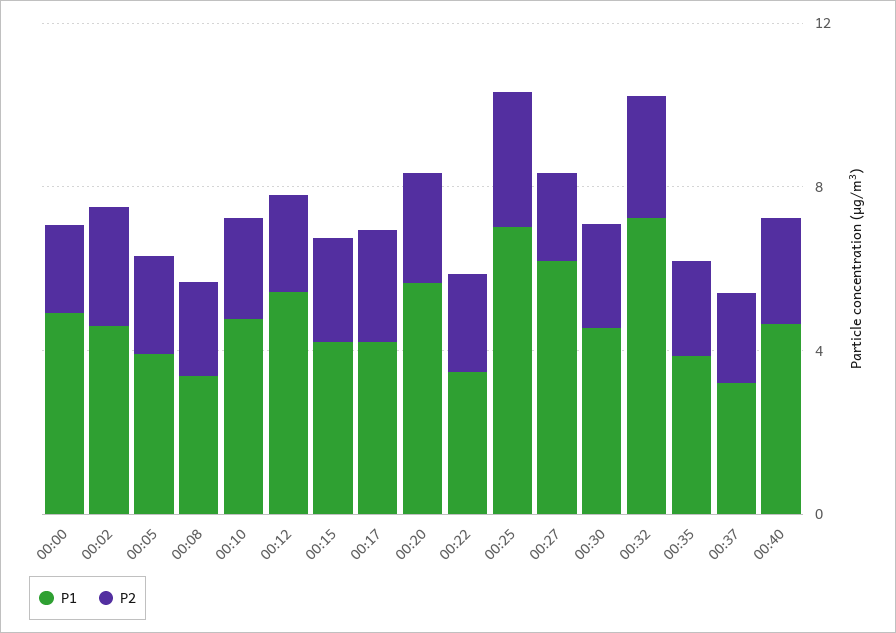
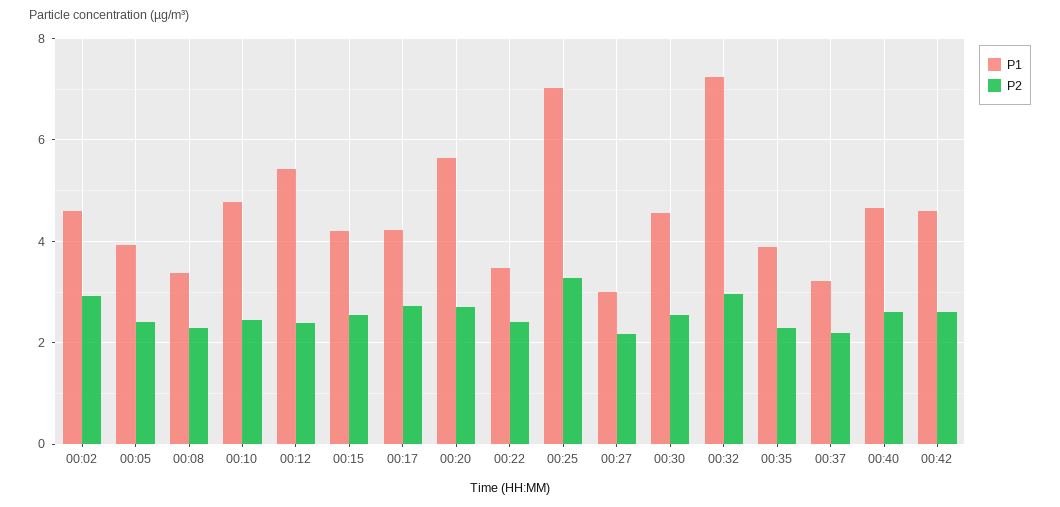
P1, 00:00: 5 -> none
P2, 00:00: 2 -> none
P1, 00:27: 6 -> 3
P1, 00:42: none -> 4.6
P2, 00:42: none -> 2.6

